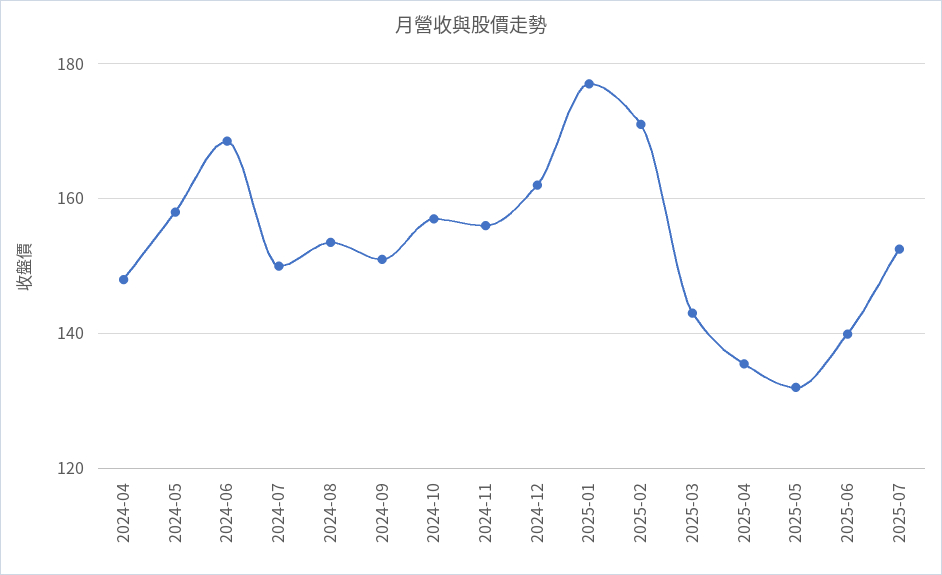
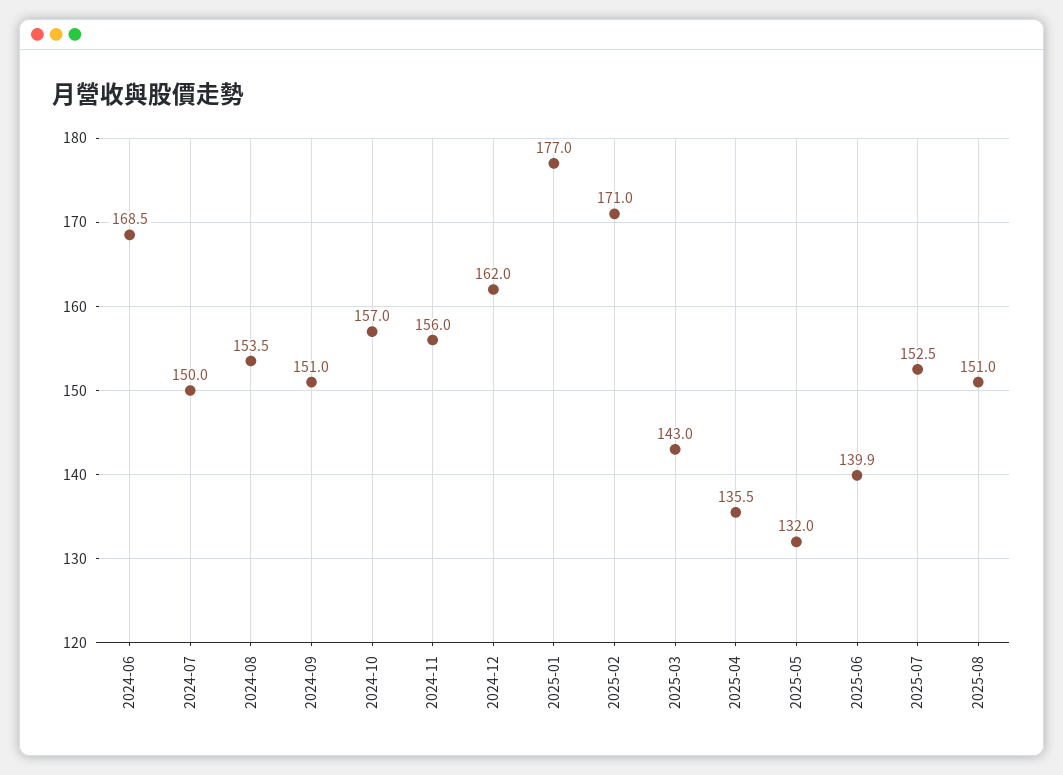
2024-04: 148 -> none
2024-05: 158 -> none
2025-08: none -> 151

